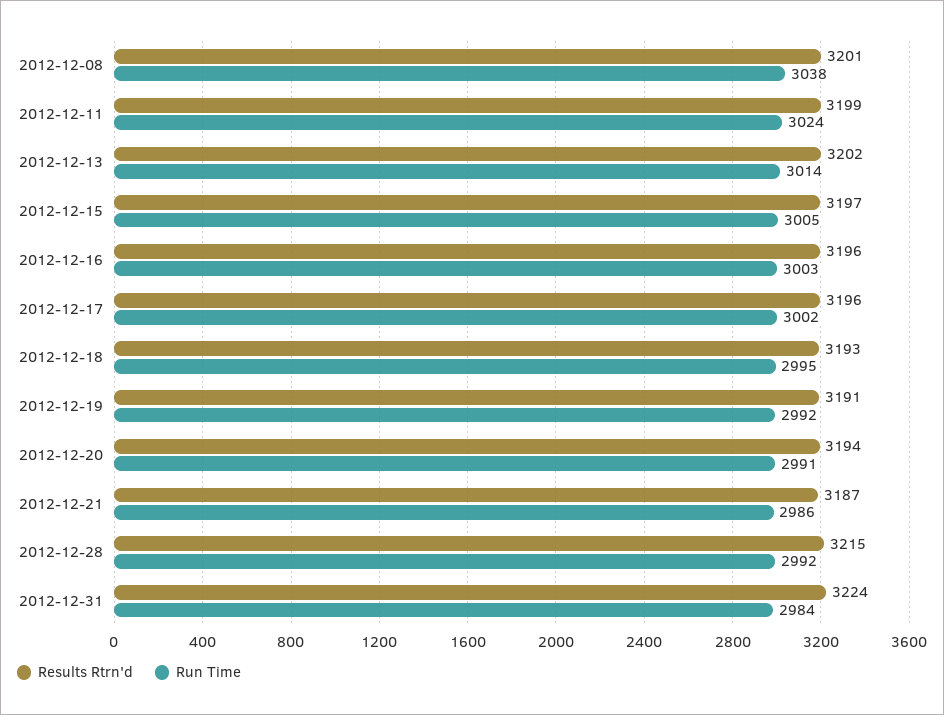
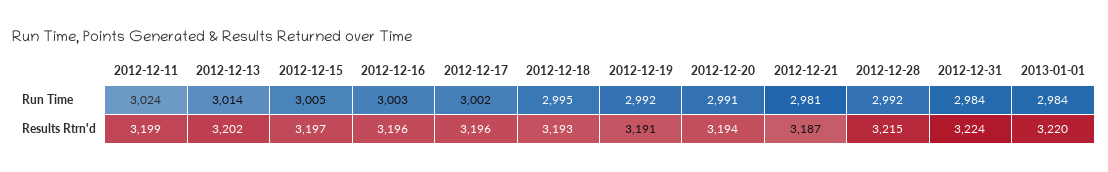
Results Rtrn'd, 2012-12-08: 3201 -> none
Run Time, 2012-12-08: 3038 -> none
Run Time, 2012-12-21: 2986 -> 2981
Run Time, 2013-01-01: none -> 2984
Results Rtrn'd, 2013-01-01: none -> 3220

